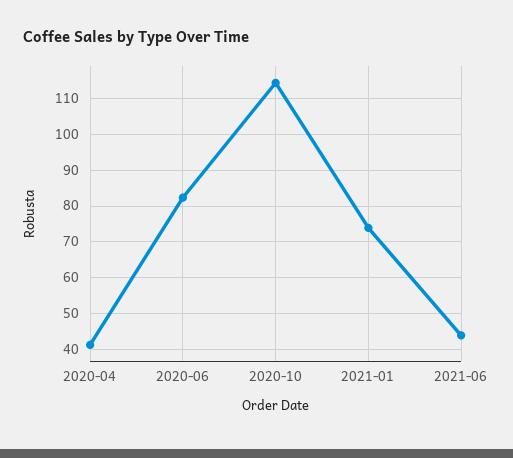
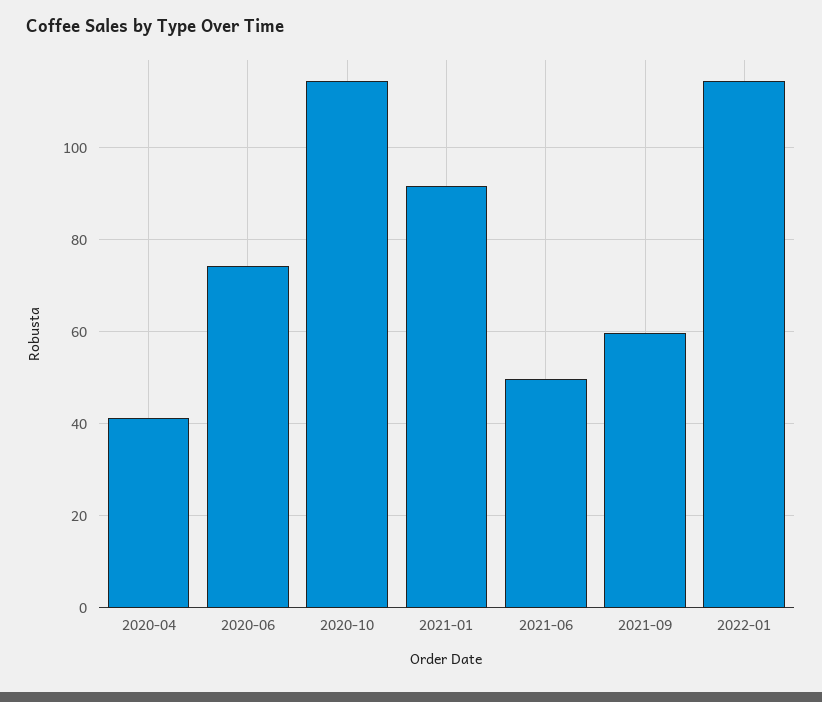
2020-06: 82 -> 74
2021-01: 74 -> 92
2021-06: 44 -> 50
2021-09: none -> 60
2022-01: none -> 114

